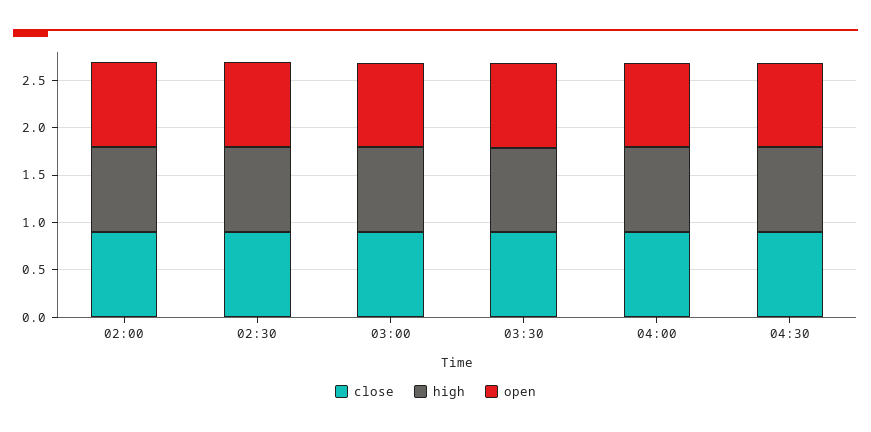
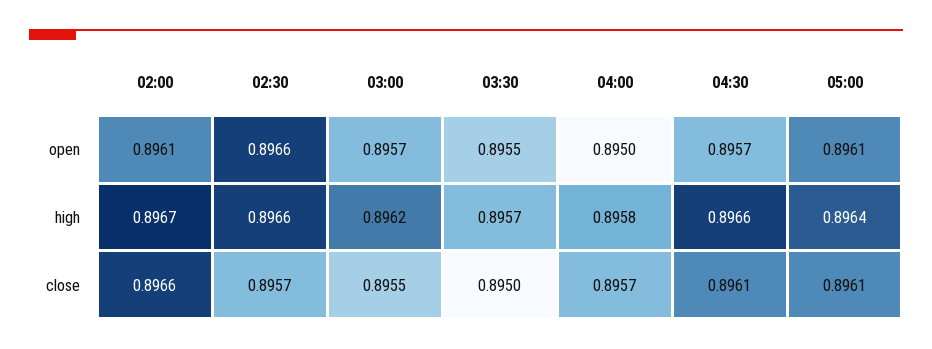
open, 05:00: none -> 0.8961
high, 05:00: none -> 0.8964
close, 05:00: none -> 0.8961

